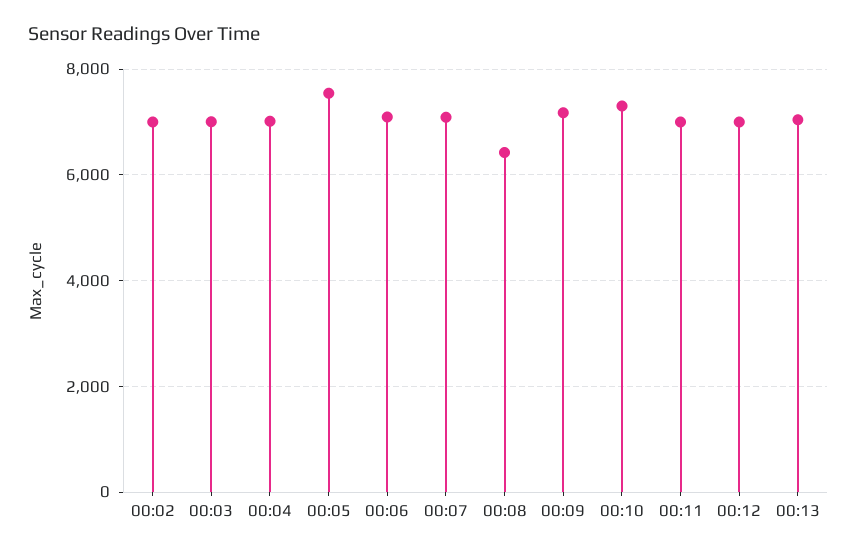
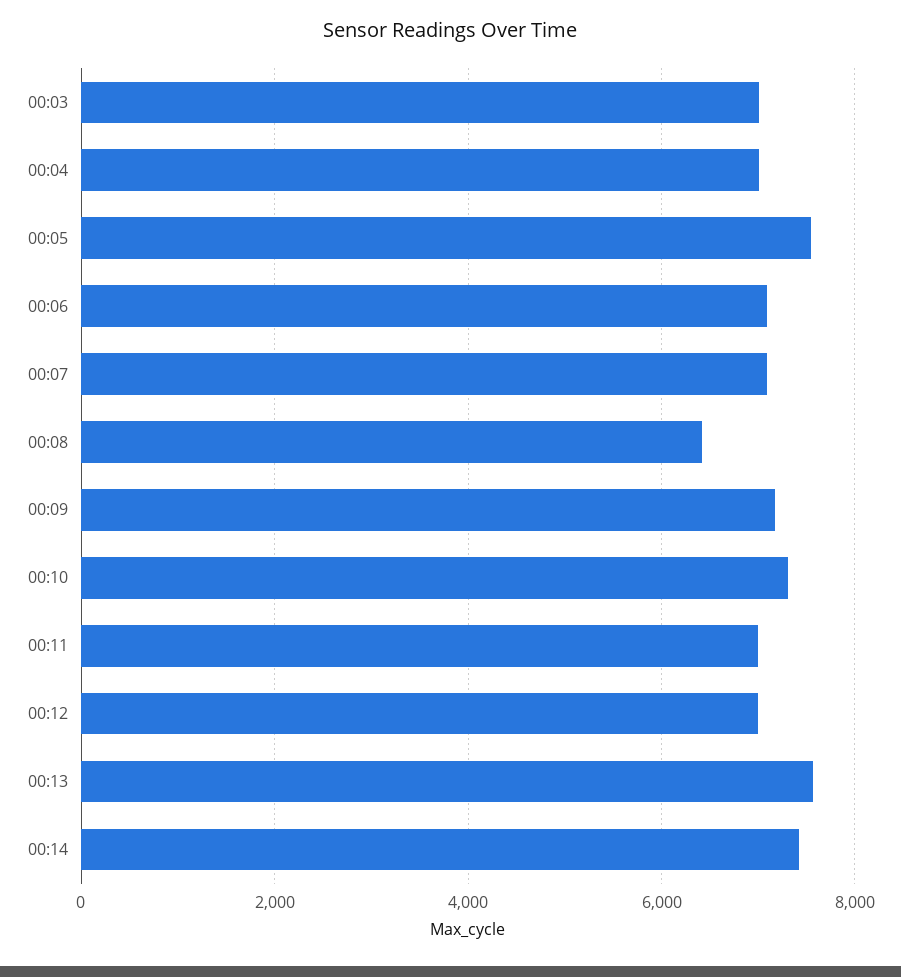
00:02: 7000 -> none
00:13: 7000 -> 7600
00:14: none -> 7400

